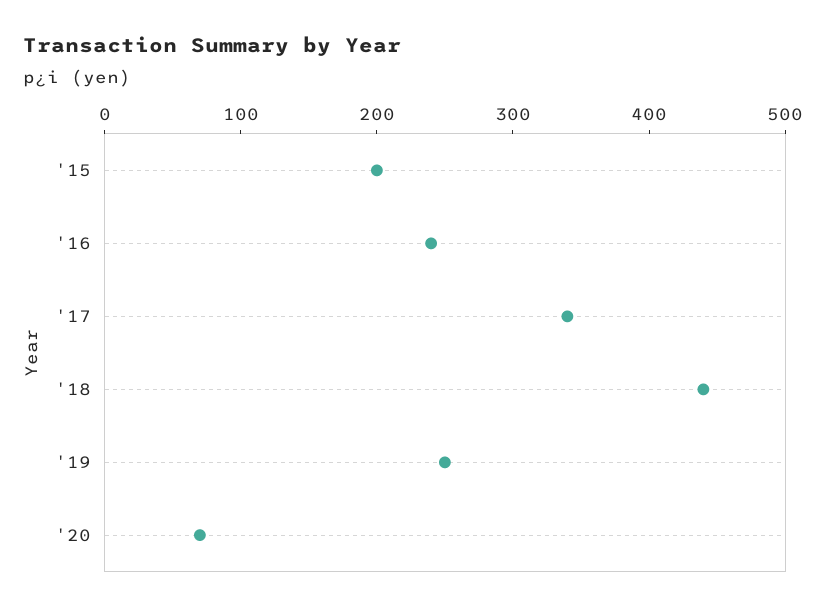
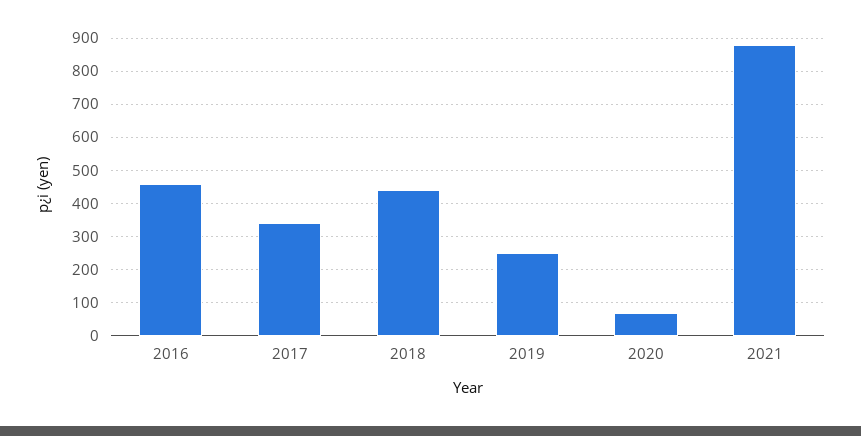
'15: 200 -> none
'16: 240 -> 460
2021: none -> 880

